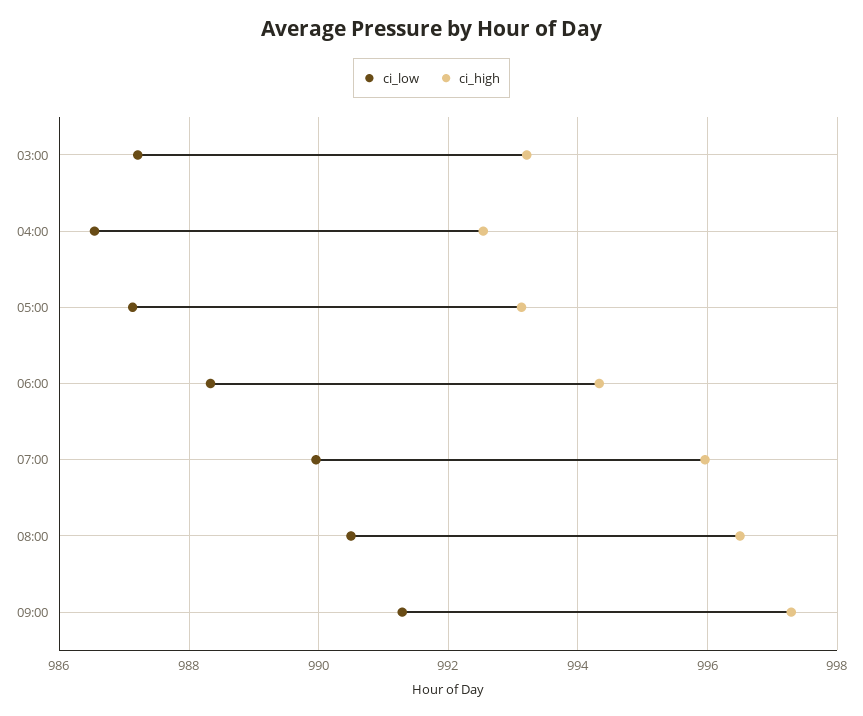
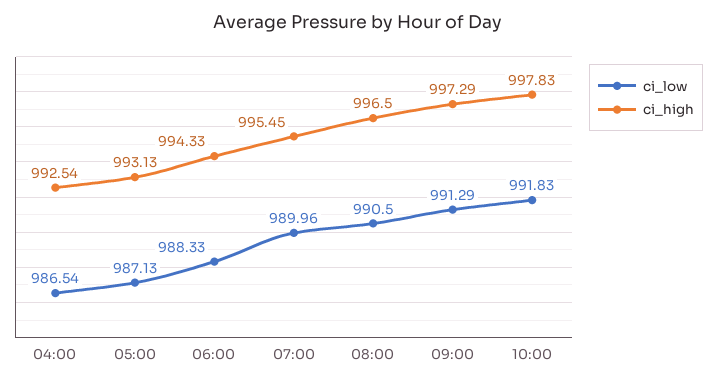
ci_low, 03:00: 987.2 -> none
ci_high, 03:00: 993.2 -> none
ci_high, 07:00: 996 -> 995.45
ci_low, 10:00: none -> 991.83
ci_high, 10:00: none -> 997.83

